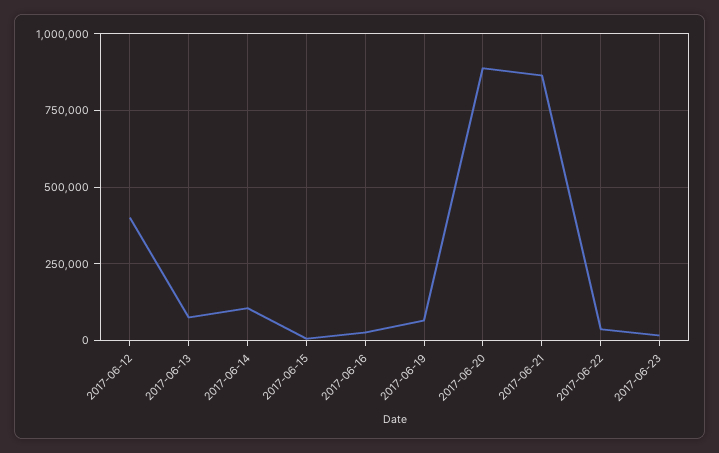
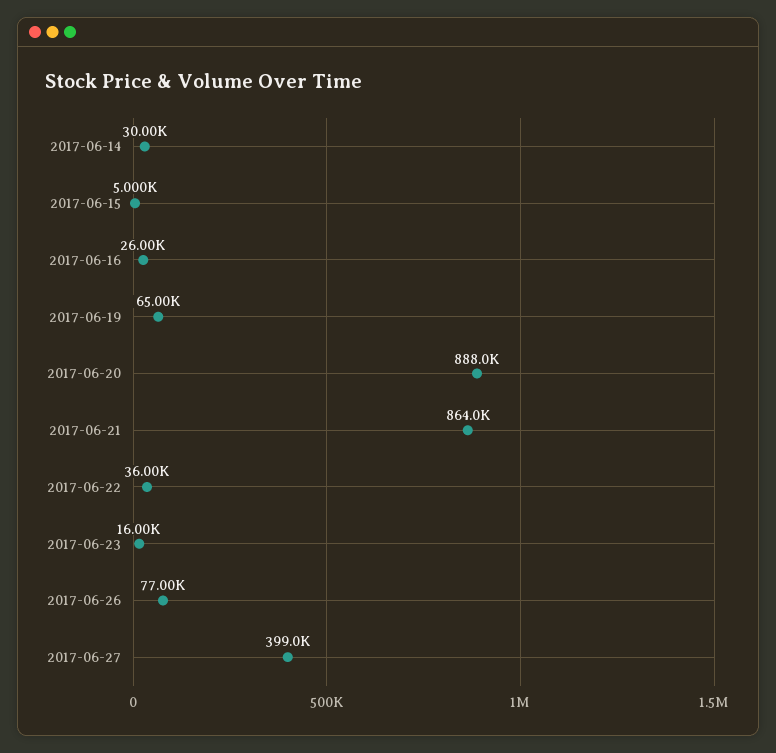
2017-06-12: 400000 -> none
2017-06-13: 75000 -> none
2017-06-14: 100000 -> 30000
2017-06-26: none -> 77000
2017-06-27: none -> 399000

